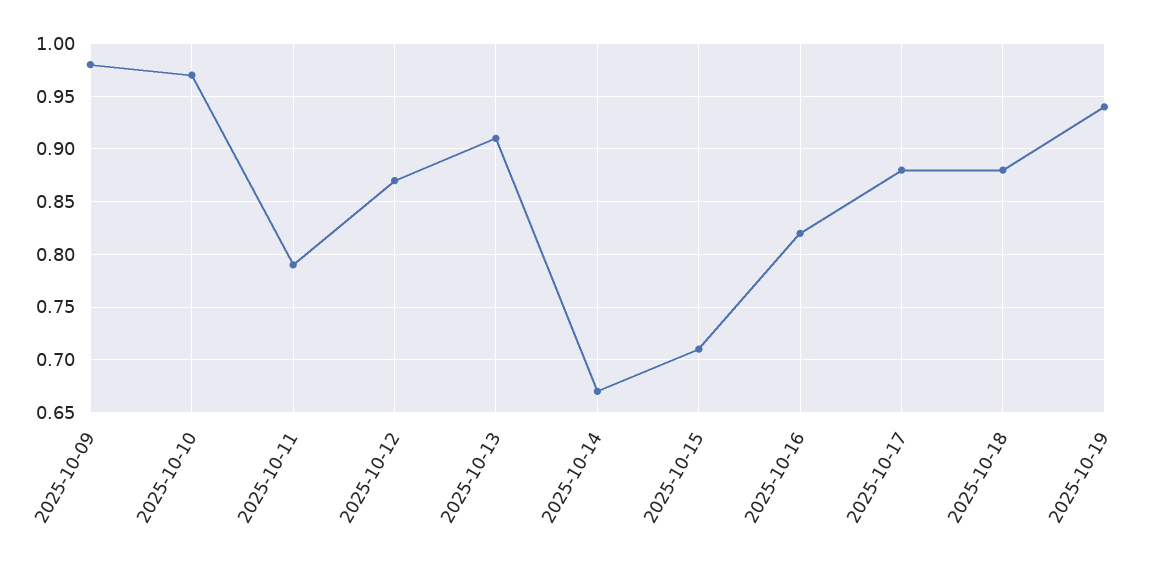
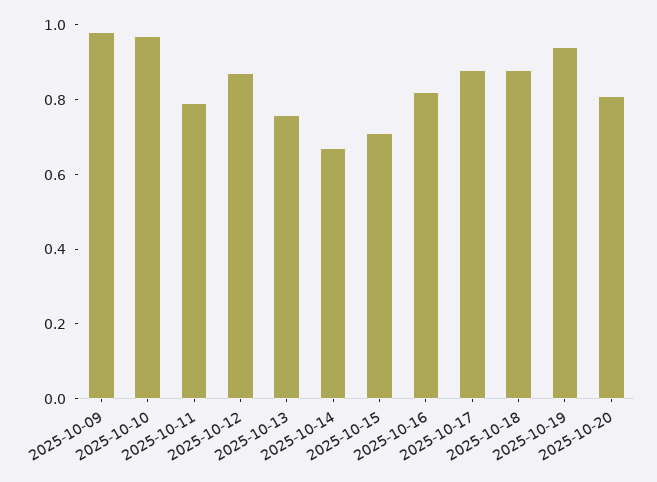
2025-10-13: 0.91 -> 0.75
2025-10-20: none -> 0.8

